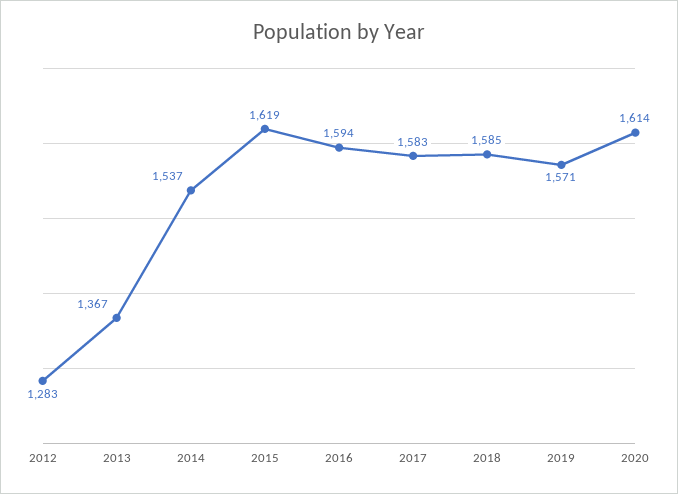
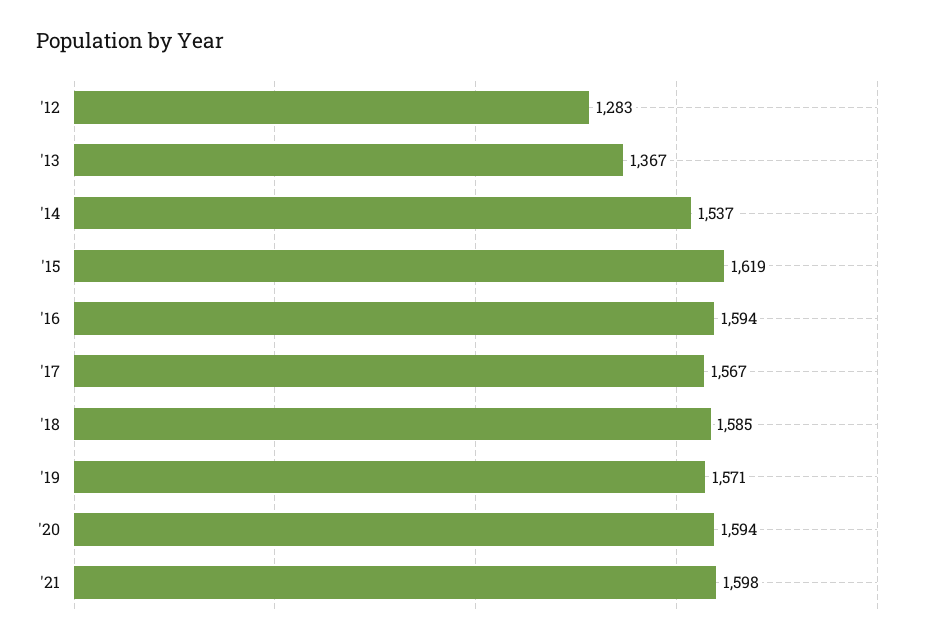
2017: 1583 -> 1567
2020: 1614 -> 1594
'21: none -> 1598

